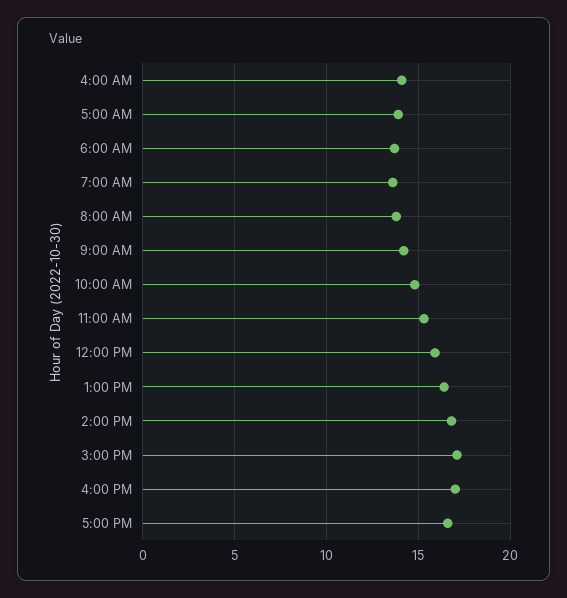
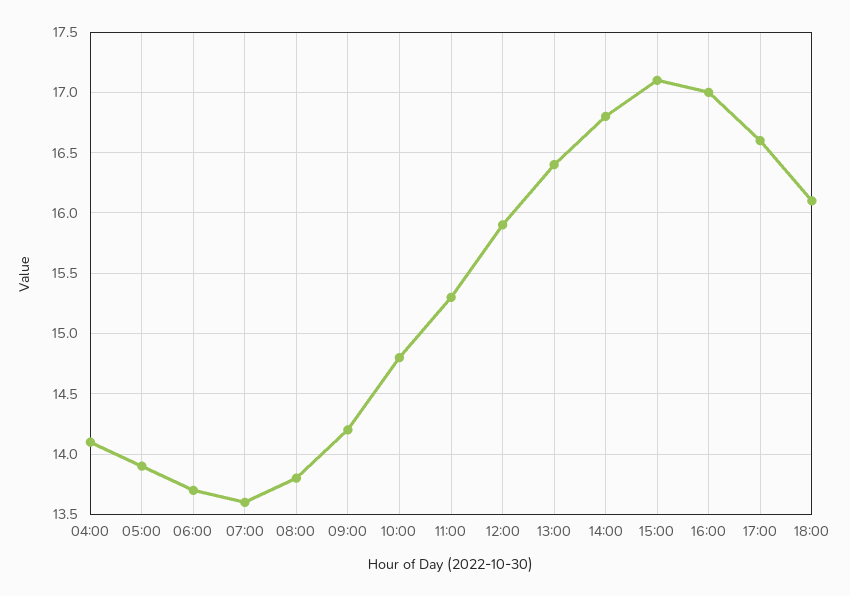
18:00: none -> 16.1

